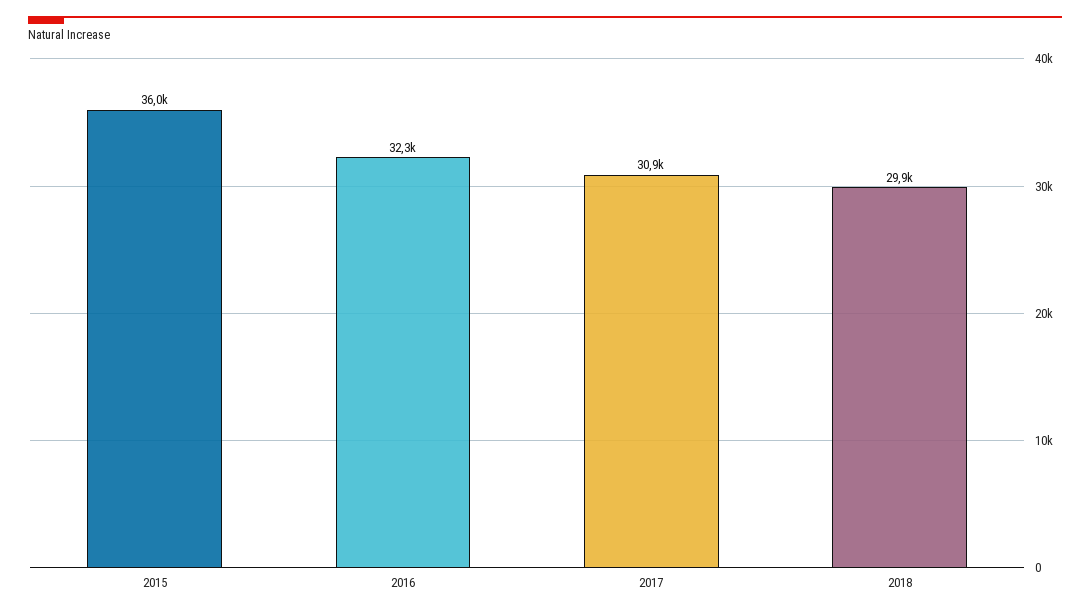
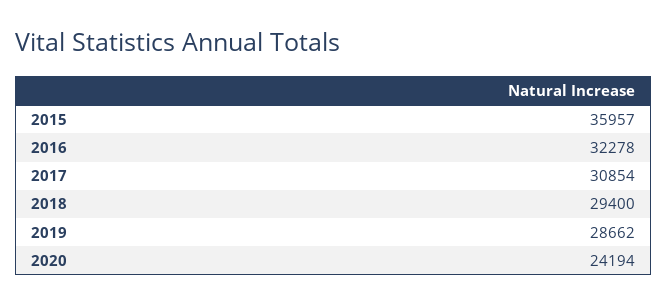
2018: 29900 -> 29400
2019: none -> 28662
2020: none -> 24194

